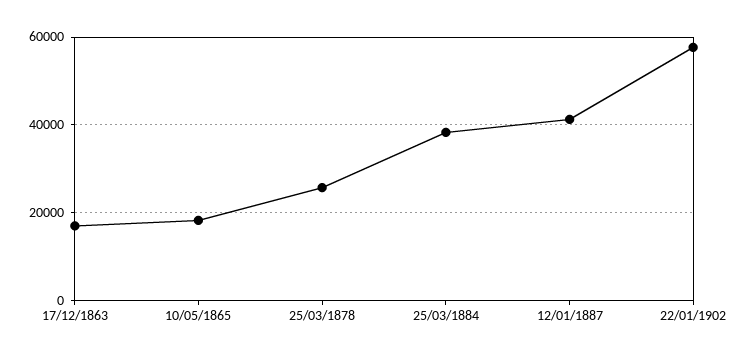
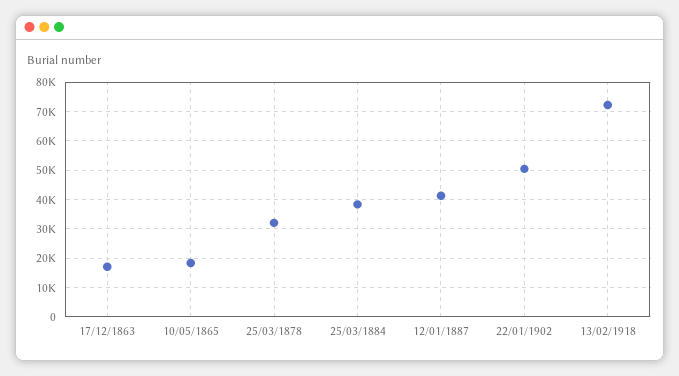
25/03/1878: 26000 -> 32500
22/01/1902: 58000 -> 50000
13/02/1918: none -> 72500

